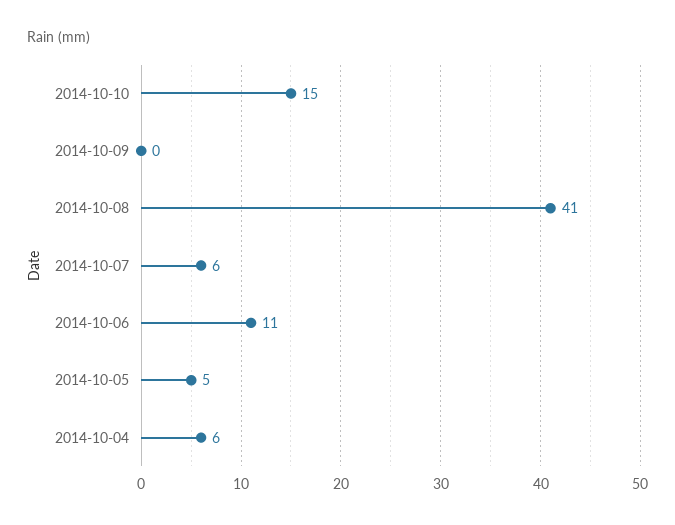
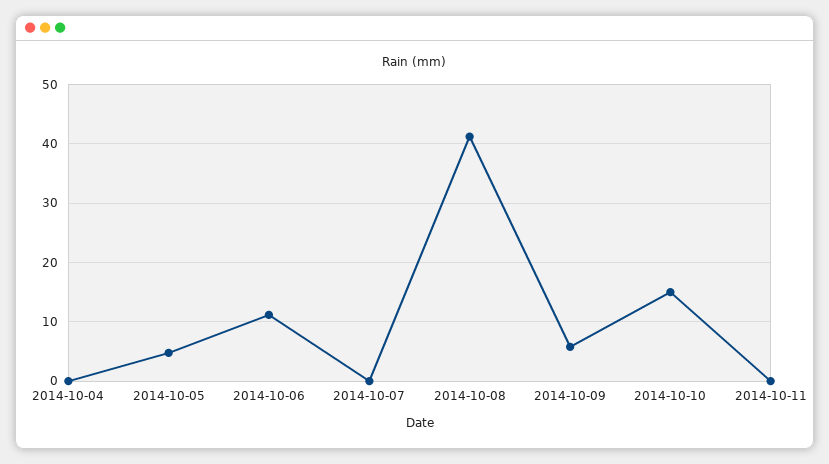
2014-10-09: 0 -> 6
2014-10-07: 6 -> 0
2014-10-04: 6 -> 0
2014-10-11: none -> 0

